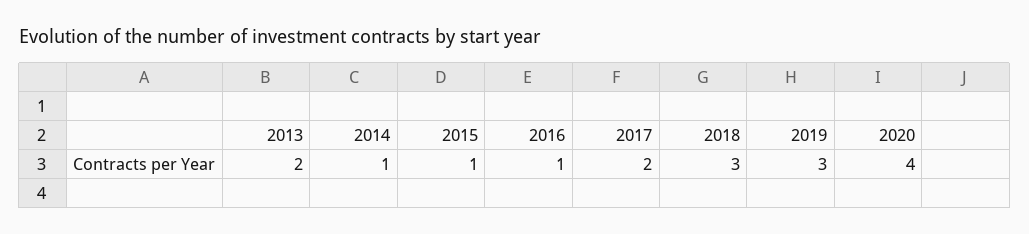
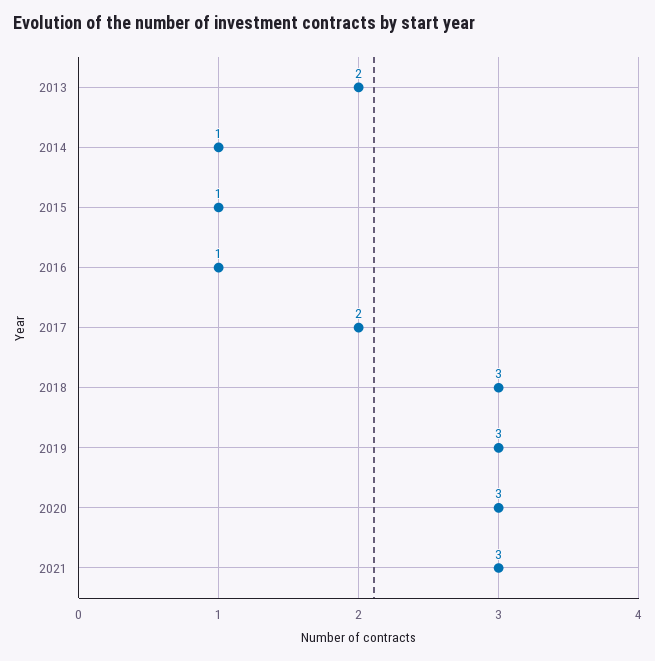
2020: 4 -> 3
2021: none -> 3

